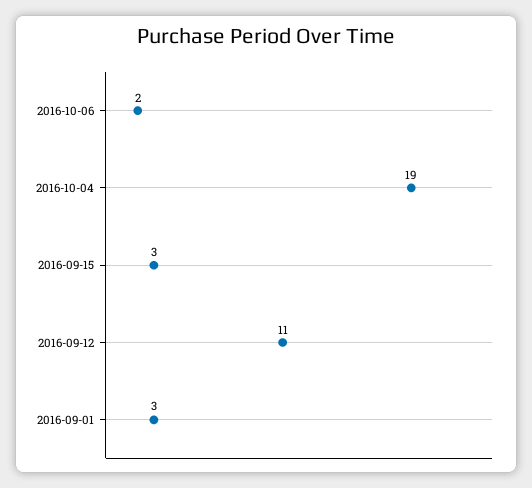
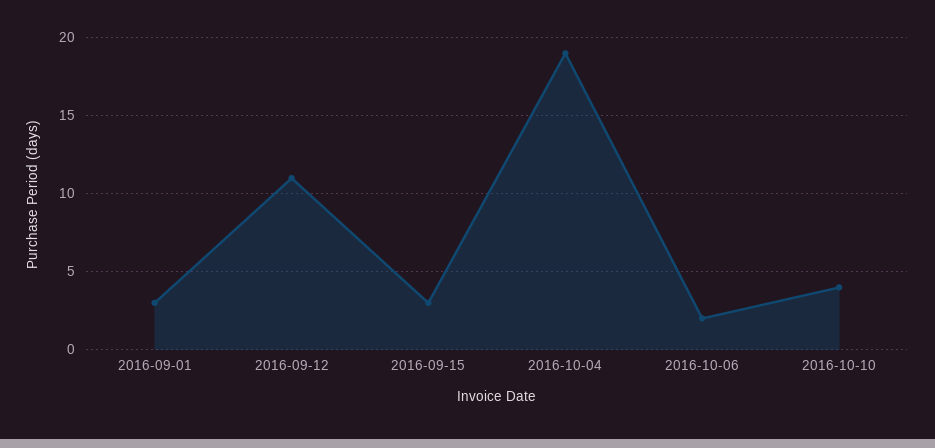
2016-10-10: none -> 4

